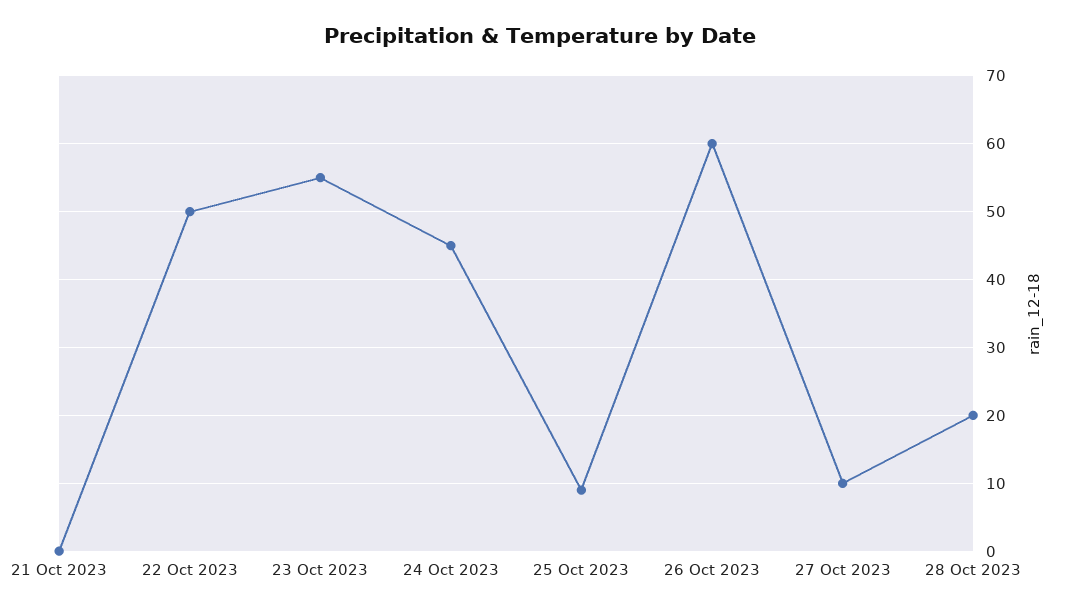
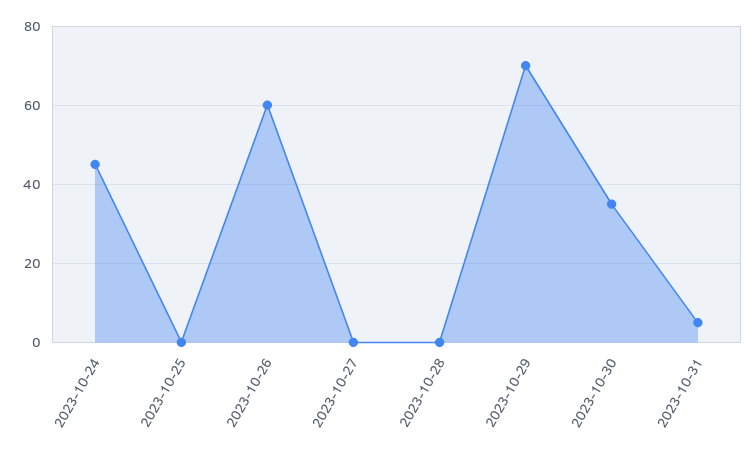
21 Oct 2023: 0 -> none
22 Oct 2023: 50 -> none
23 Oct 2023: 55 -> none
25 Oct 2023: 9 -> 0
27 Oct 2023: 10 -> 0
28 Oct 2023: 20 -> 0
2023-10-29: none -> 70
2023-10-30: none -> 35
2023-10-31: none -> 5

